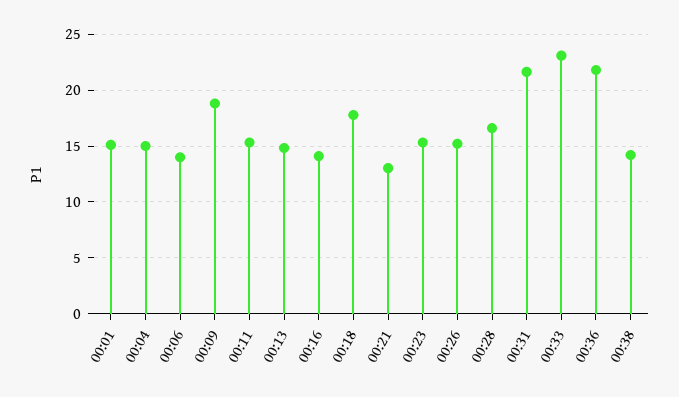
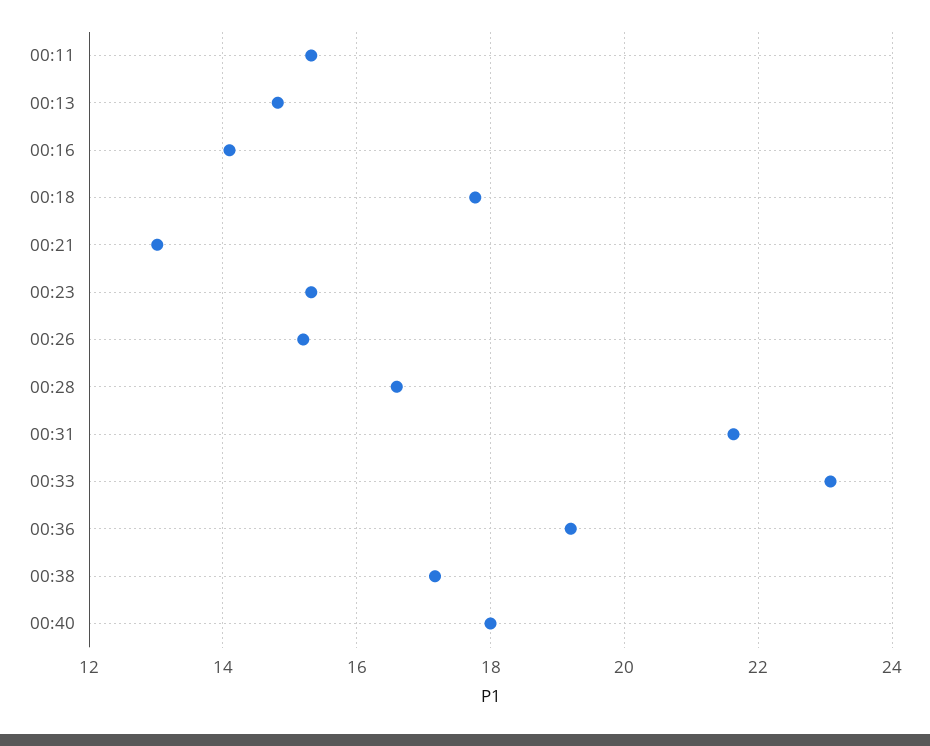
00:01: 15 -> none
00:04: 15 -> none
00:06: 14 -> none
00:09: 19 -> none
00:36: 22 -> 19.2
00:38: 14 -> 17.2
00:40: none -> 18

